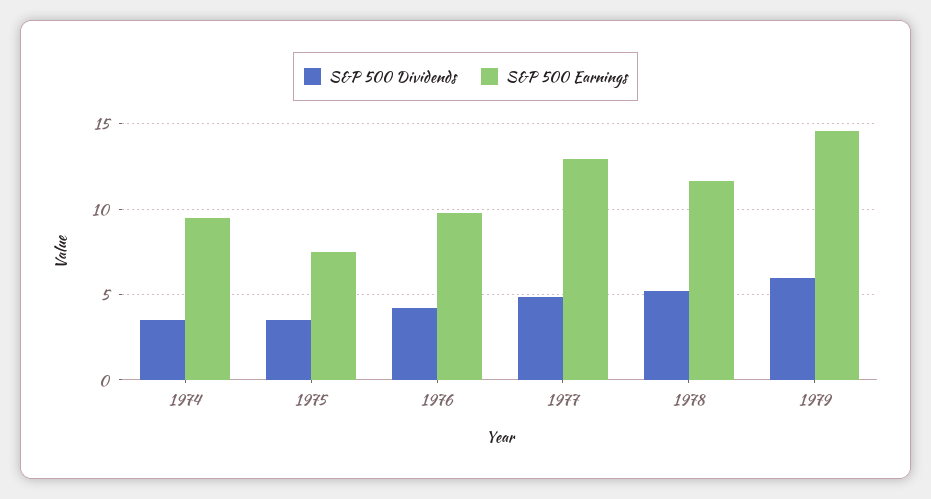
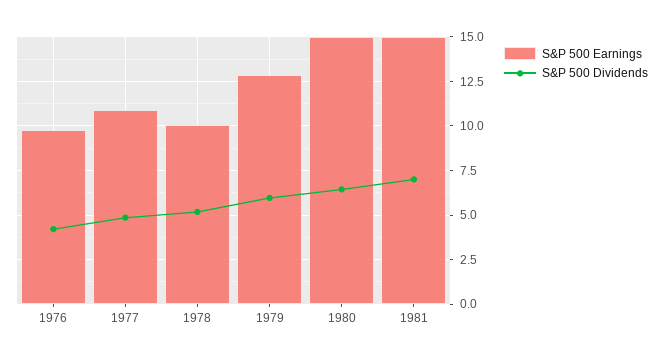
S&P 500 Dividends, 1974: 3.5 -> none
S&P 500 Earnings, 1974: 9.5 -> none
S&P 500 Dividends, 1975: 3.5 -> none
S&P 500 Earnings, 1975: 7.5 -> none
S&P 500 Earnings, 1977: 13 -> 11
S&P 500 Earnings, 1978: 11.5 -> 10
S&P 500 Earnings, 1979: 14.5 -> 13
S&P 500 Earnings, 1980: none -> 15
S&P 500 Dividends, 1980: none -> 6.5
S&P 500 Earnings, 1981: none -> 15
S&P 500 Dividends, 1981: none -> 7

